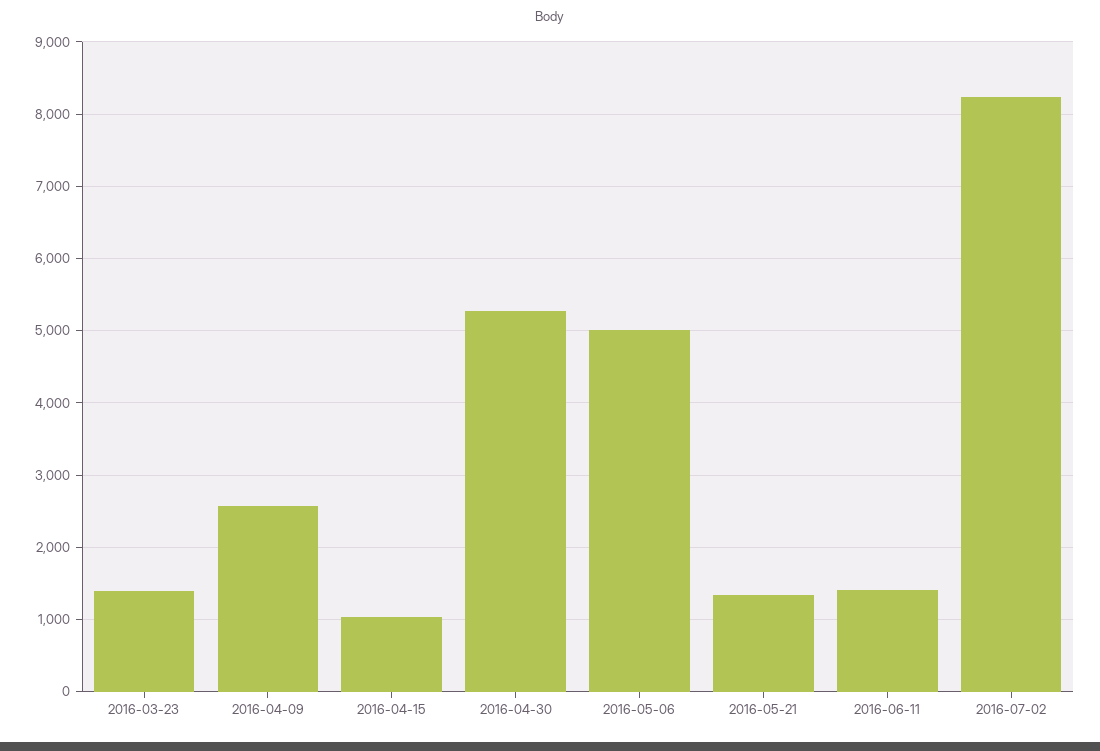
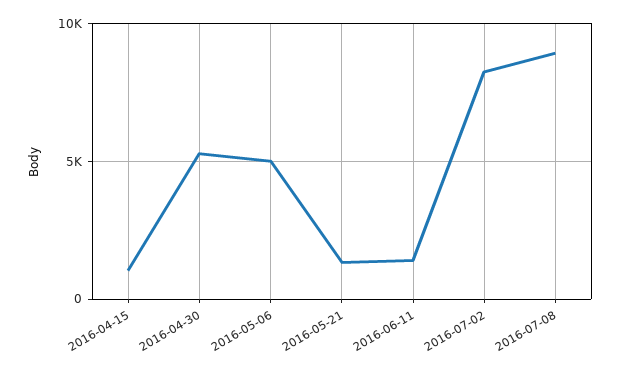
2016-03-23: 1400 -> none
2016-04-09: 2600 -> none
2016-07-08: none -> 9000

